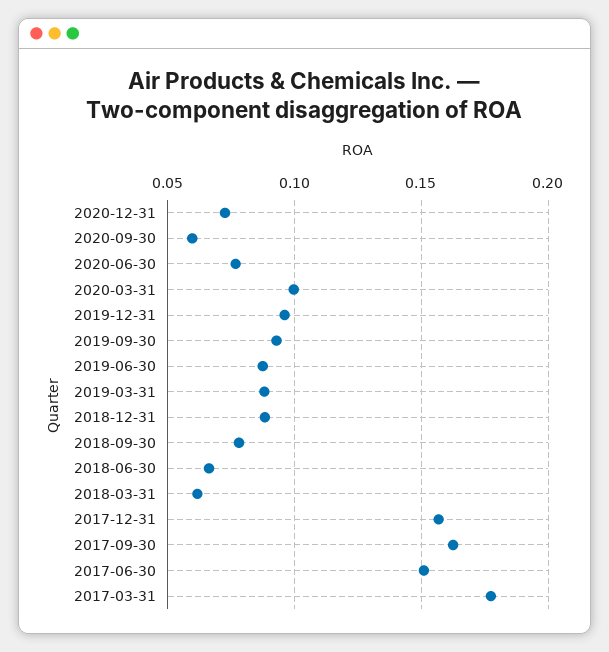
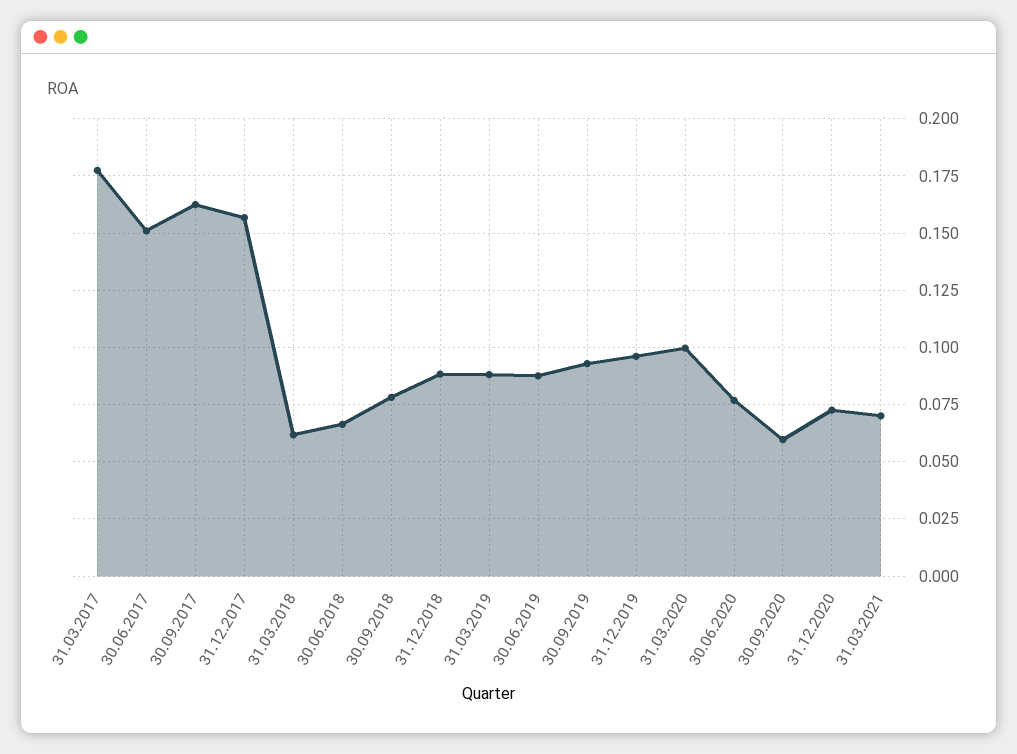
31.03.2021: none -> 0.07

